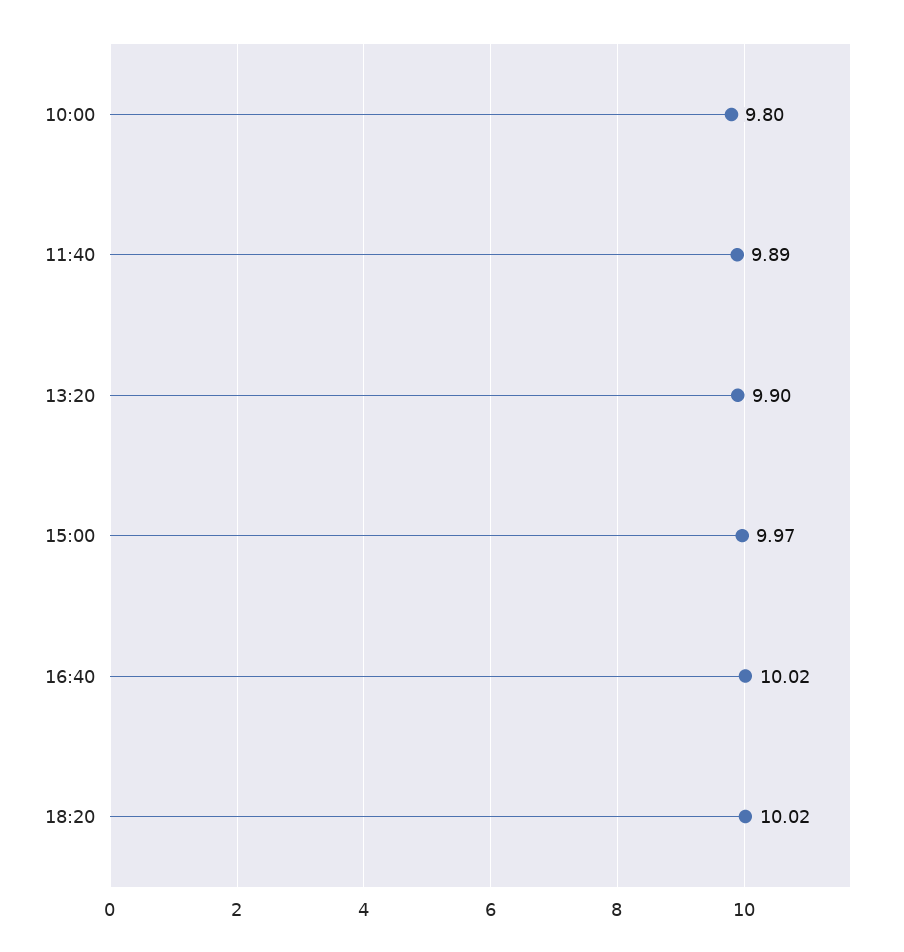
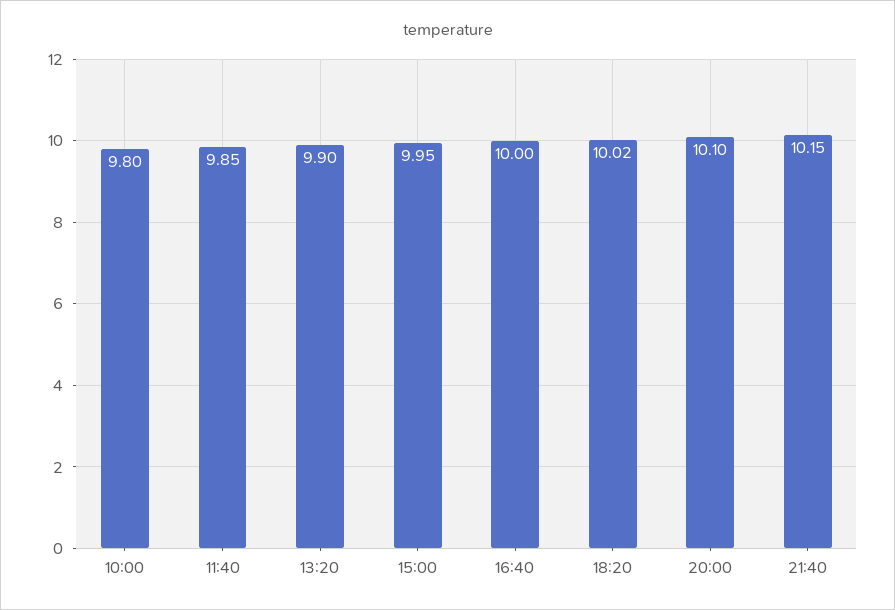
11:40: 9.89 -> 9.85
15:00: 9.97 -> 9.95
16:40: 10.02 -> 10
20:00: none -> 10.1
21:40: none -> 10.15

